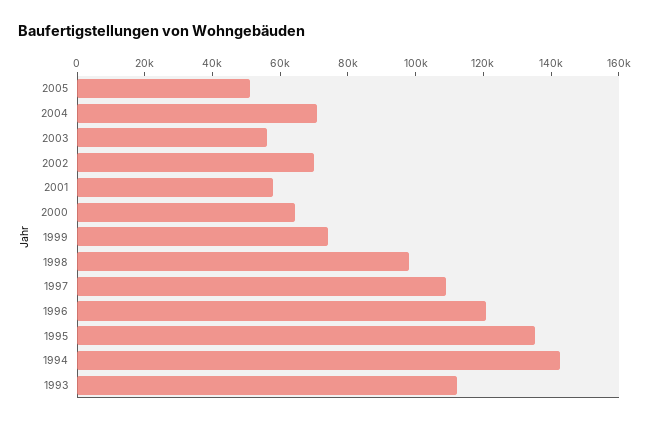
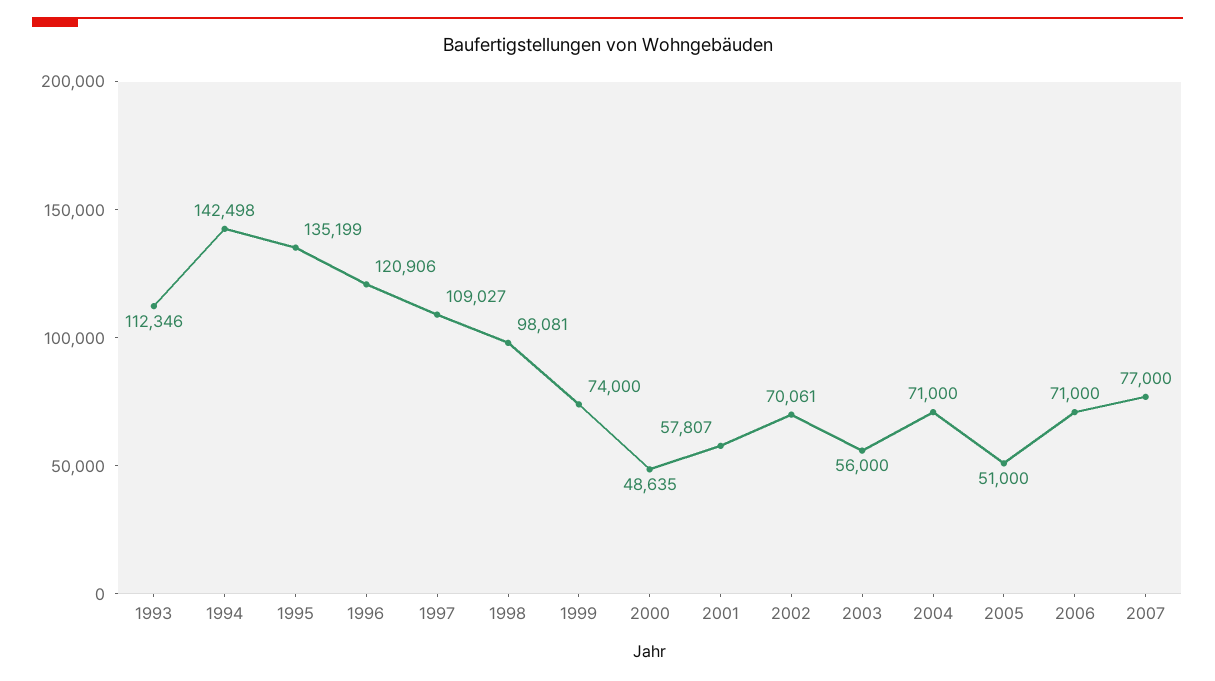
2000: 65000 -> 48635
2006: none -> 71000
2007: none -> 77000

